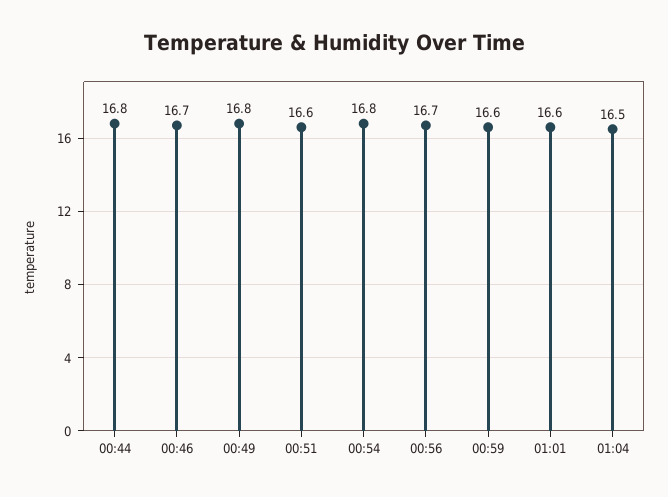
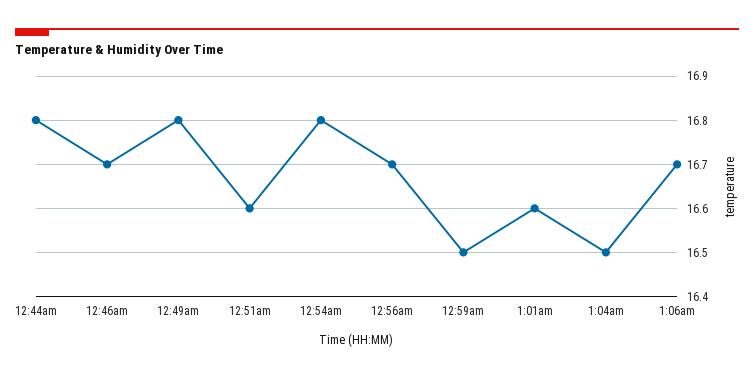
00:59: 16.6 -> 16.5
1:06am: none -> 16.7

